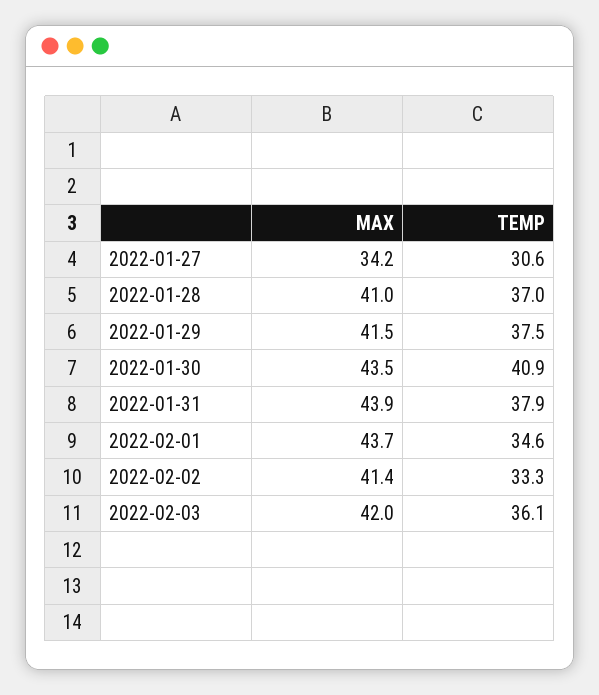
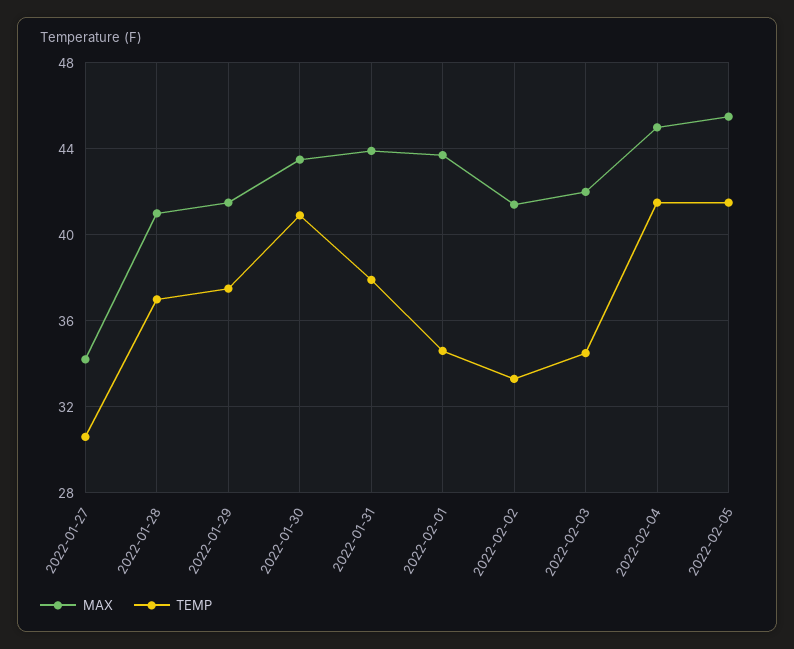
TEMP, 2022-02-03: 36.1 -> 34.5
MAX, 2022-02-04: none -> 45
TEMP, 2022-02-04: none -> 41.5
MAX, 2022-02-05: none -> 45.5
TEMP, 2022-02-05: none -> 41.5

